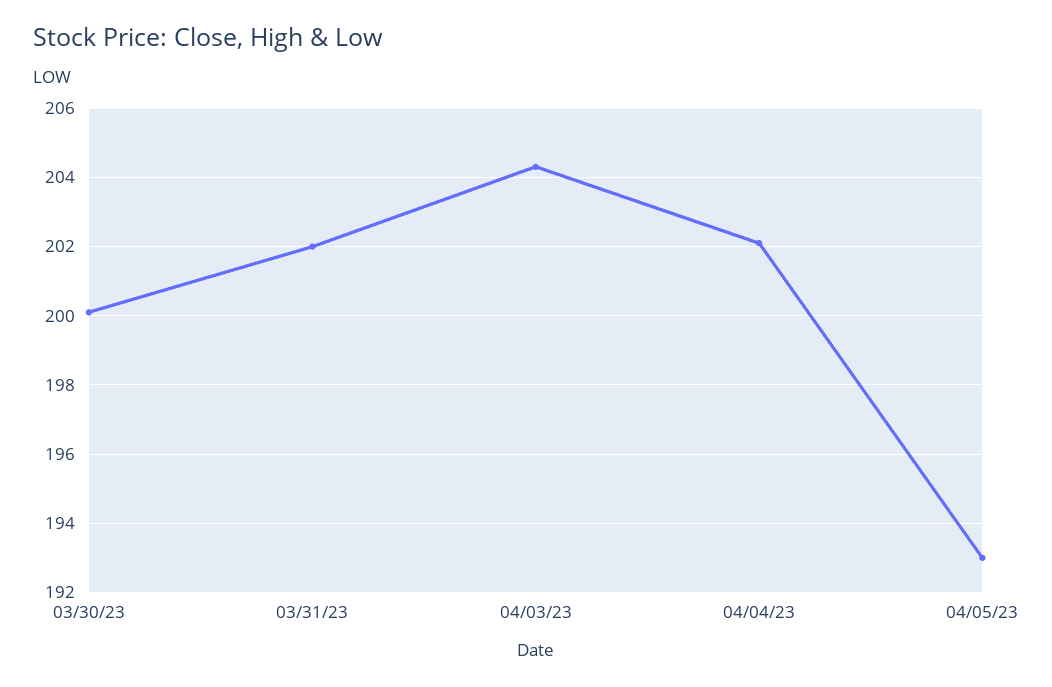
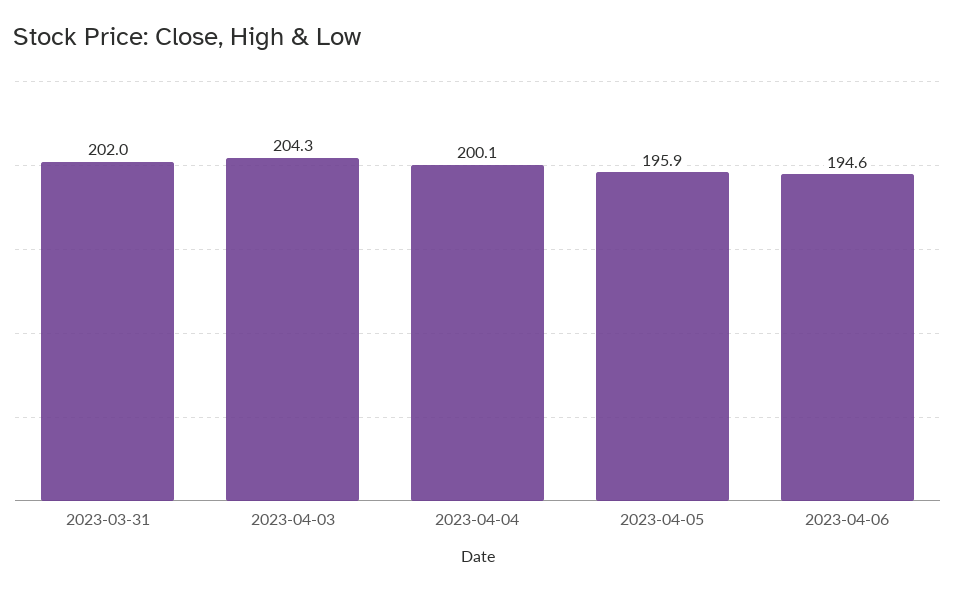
03/30/23: 200 -> none
04/04/23: 202 -> 200.1
04/05/23: 193 -> 195.9
2023-04-06: none -> 194.6

